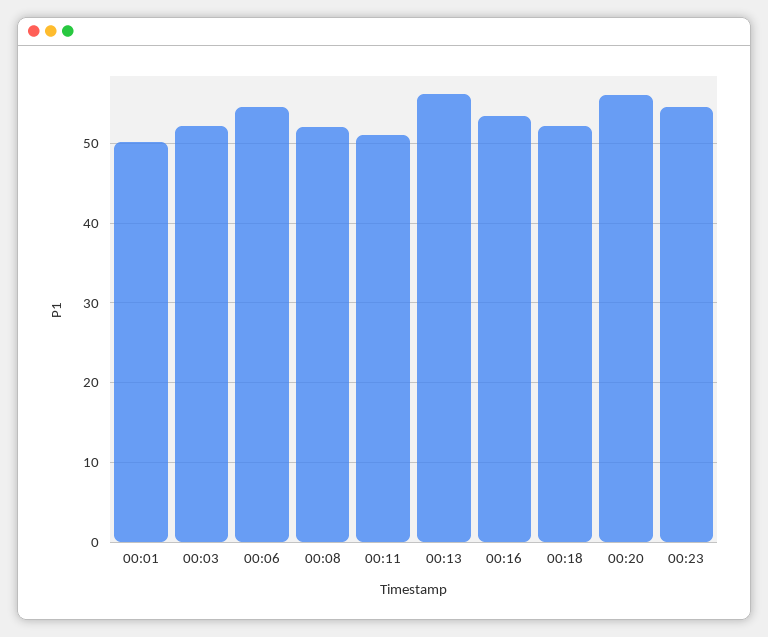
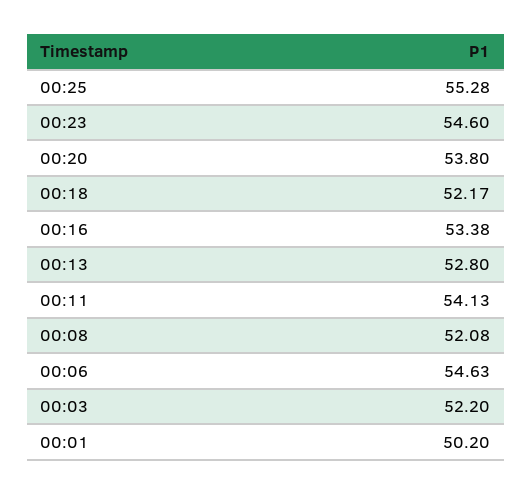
00:11: 51 -> 54.13
00:13: 56 -> 52.8
00:20: 56 -> 53.8
00:25: none -> 55.28

